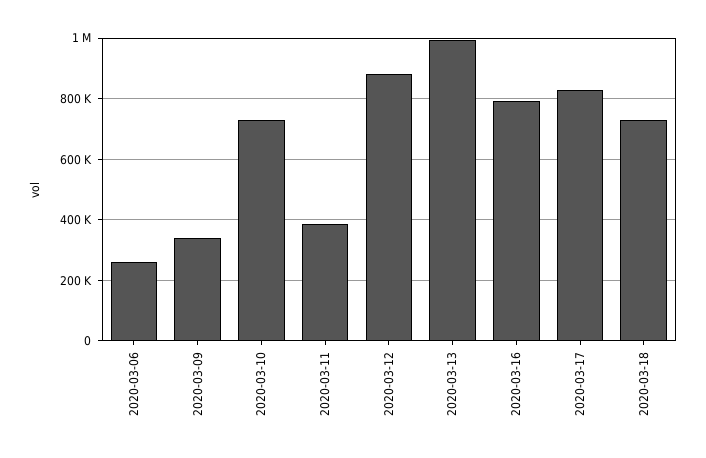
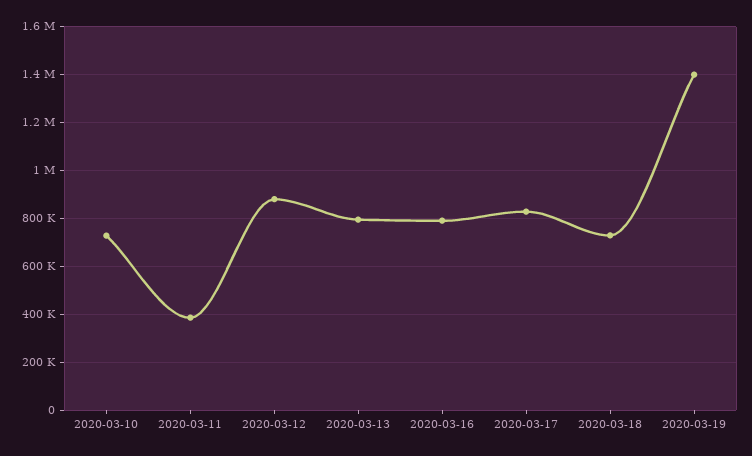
2020-03-06: 260000 -> none
2020-03-09: 340000 -> none
2020-03-13: 1000000 -> 800000
2020-03-19: none -> 1400000

